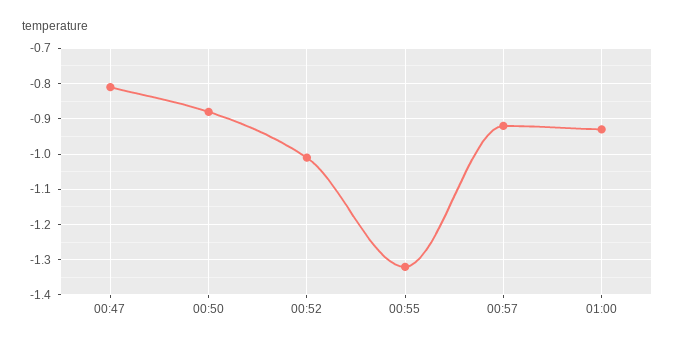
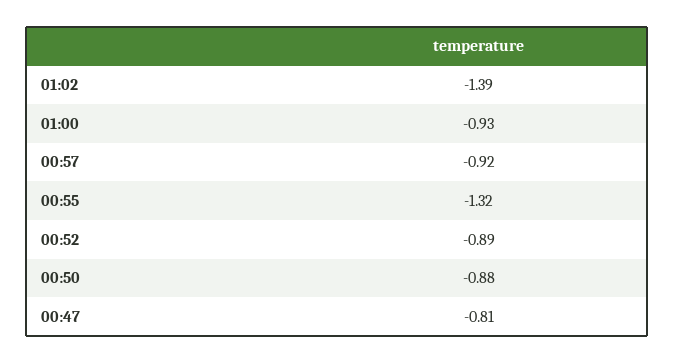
00:52: -1 -> -0.89
01:02: none -> -1.39

